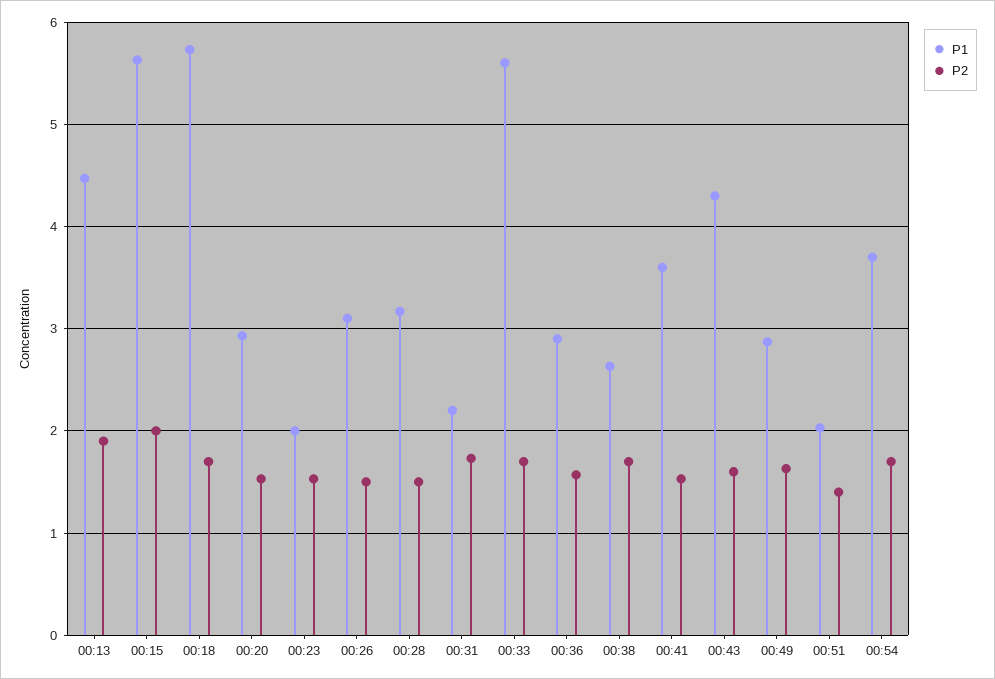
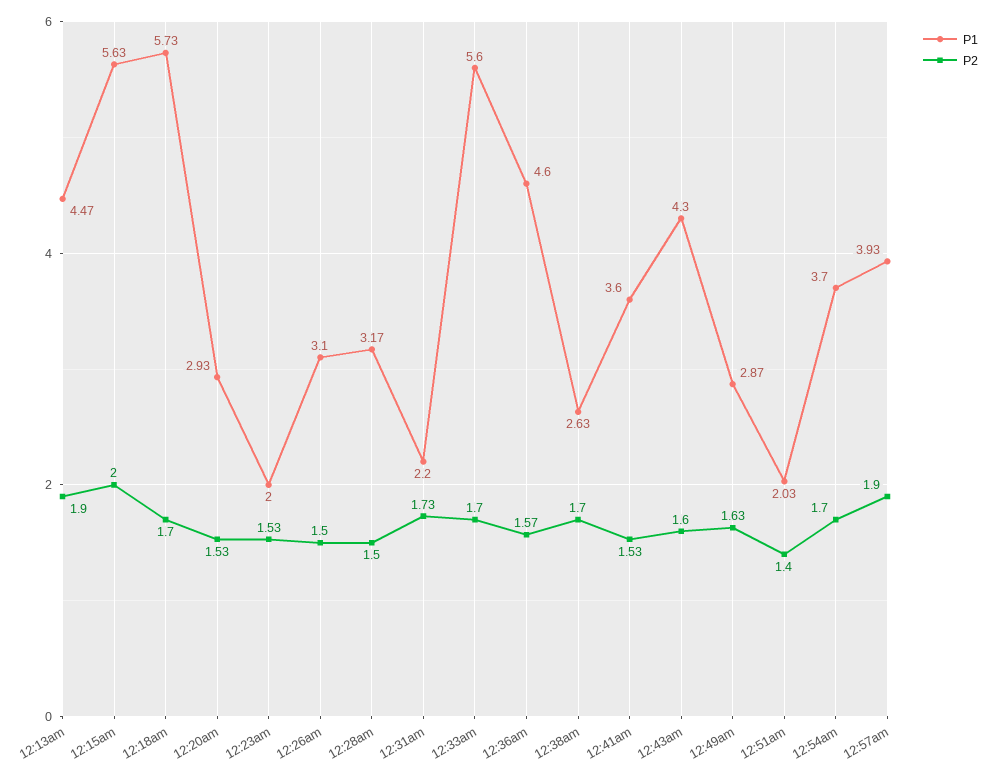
P1, 00:36: 2.9 -> 4.6
P1, 12:57am: none -> 3.93
P2, 12:57am: none -> 1.9

